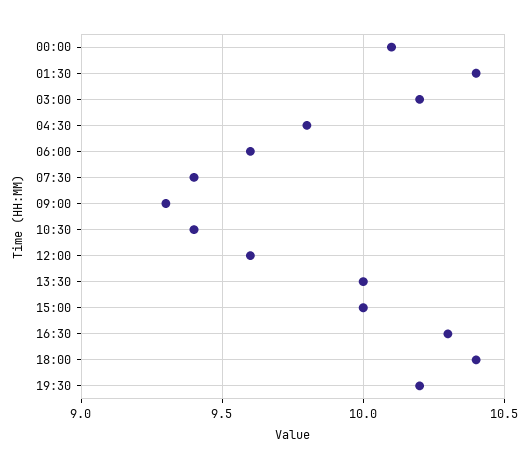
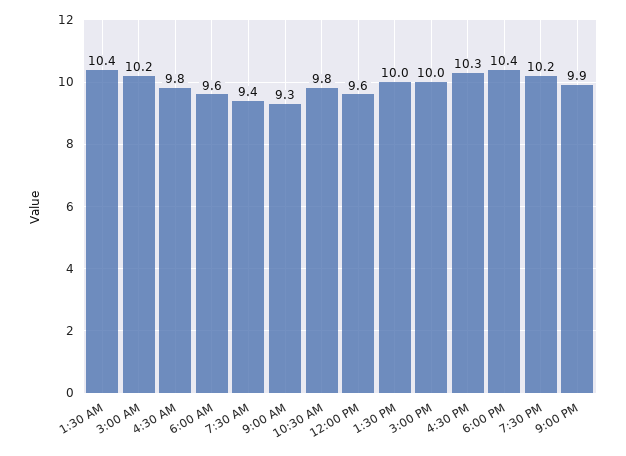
00:00: 10.1 -> none
10:30: 9.4 -> 9.8
9:00 PM: none -> 9.9

